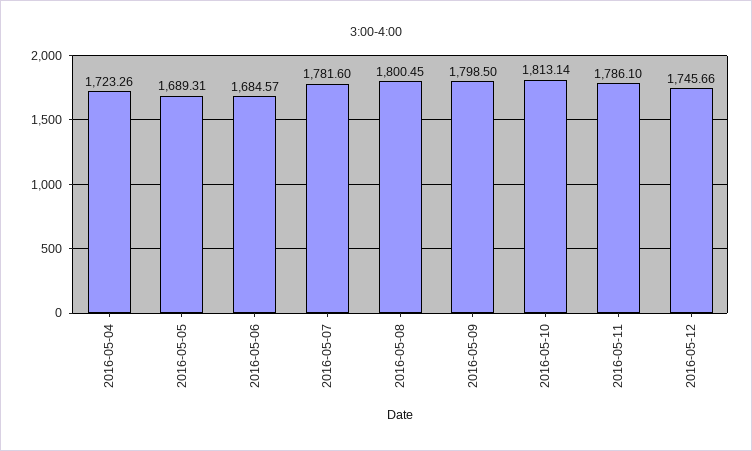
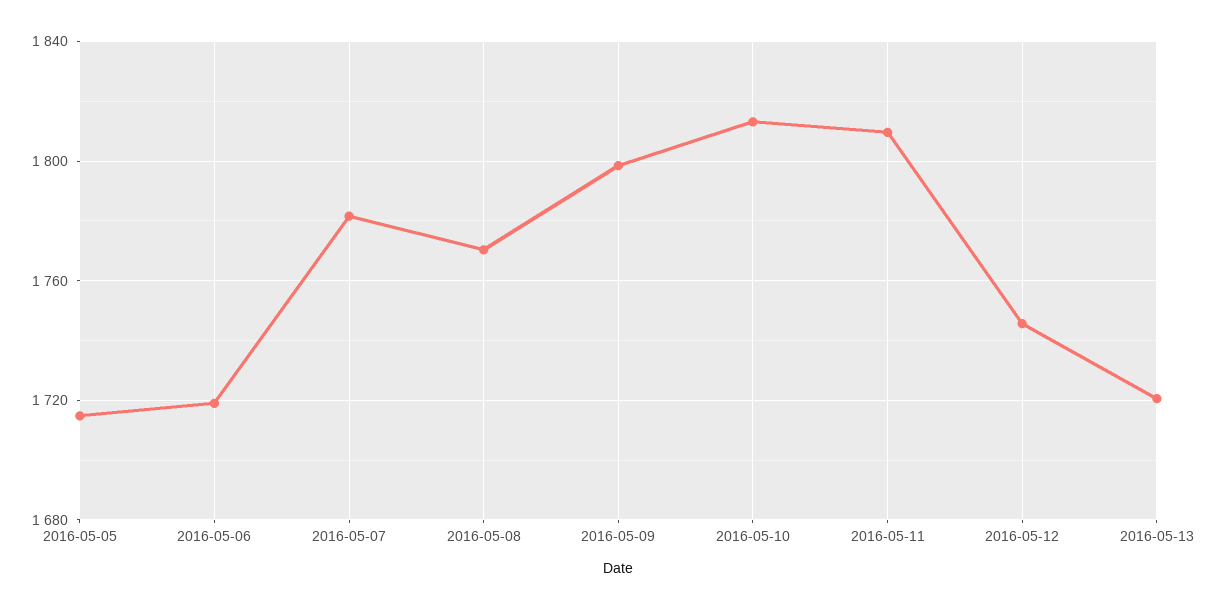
2016-05-04: 1723.26 -> none
2016-05-05: 1689.31 -> 1715
2016-05-06: 1684.57 -> 1720
2016-05-08: 1800.45 -> 1770
2016-05-11: 1786.1 -> 1810
2016-05-13: none -> 1720

